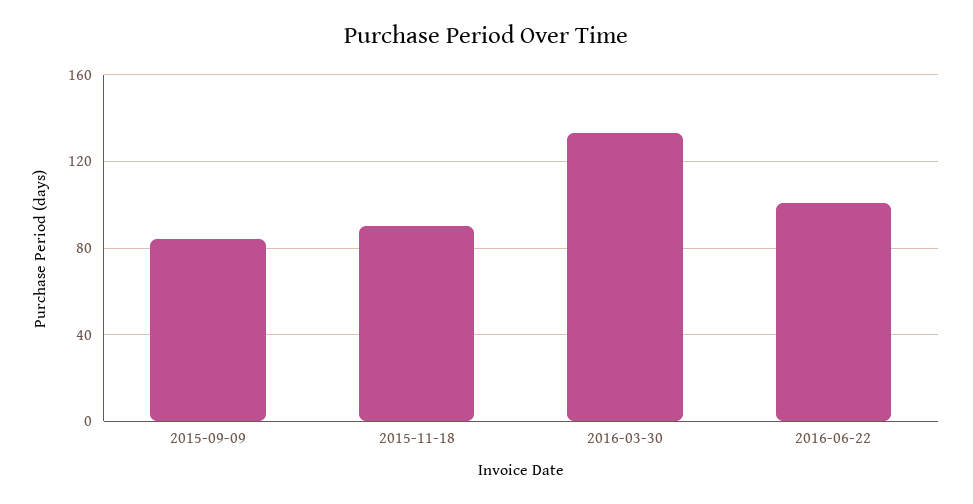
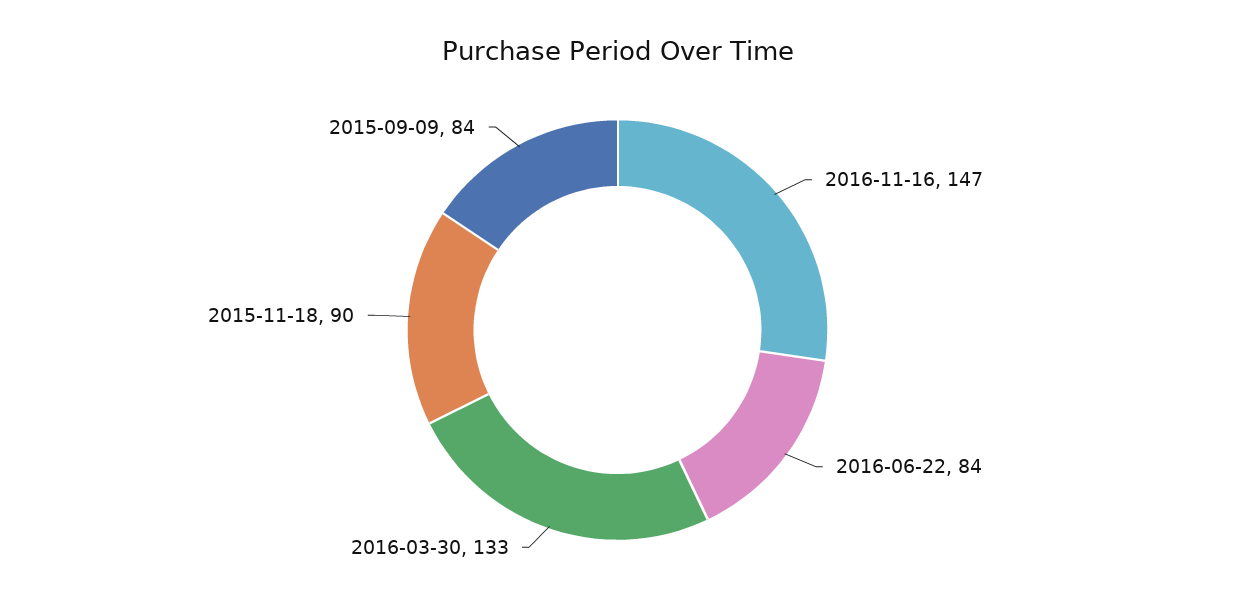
2016-06-22: 100 -> 84
2016-11-16: none -> 147

